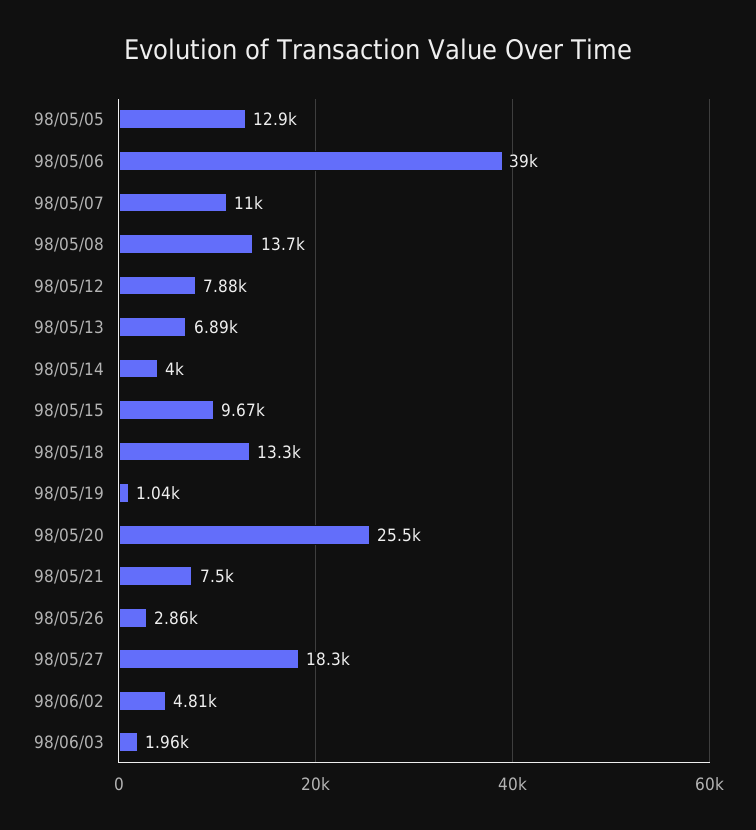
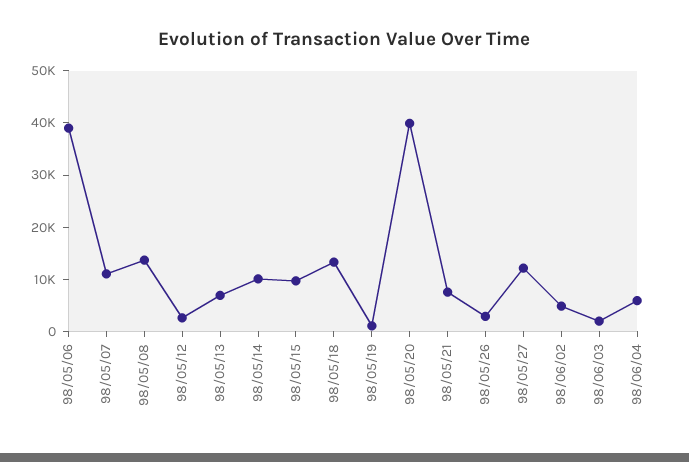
98/05/05: 12900 -> none
98/05/12: 7880 -> 2000
98/05/14: 4000 -> 10000
98/05/20: 25500 -> 40000
98/05/27: 18300 -> 12000
98/06/04: none -> 6000

